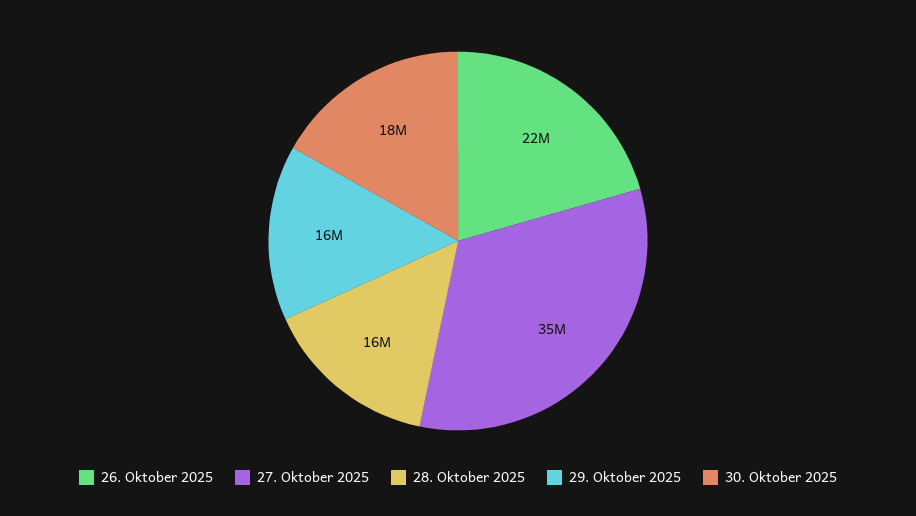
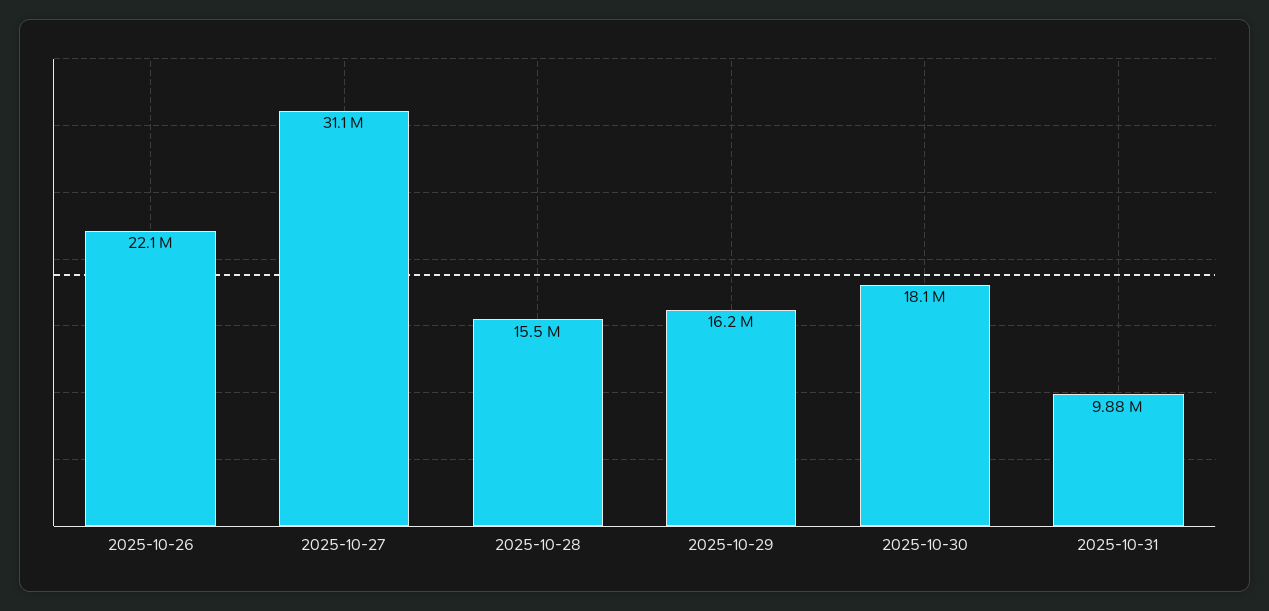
27. Oktober 2025: 35000000 -> 31100000
2025-10-31: none -> 9880000

